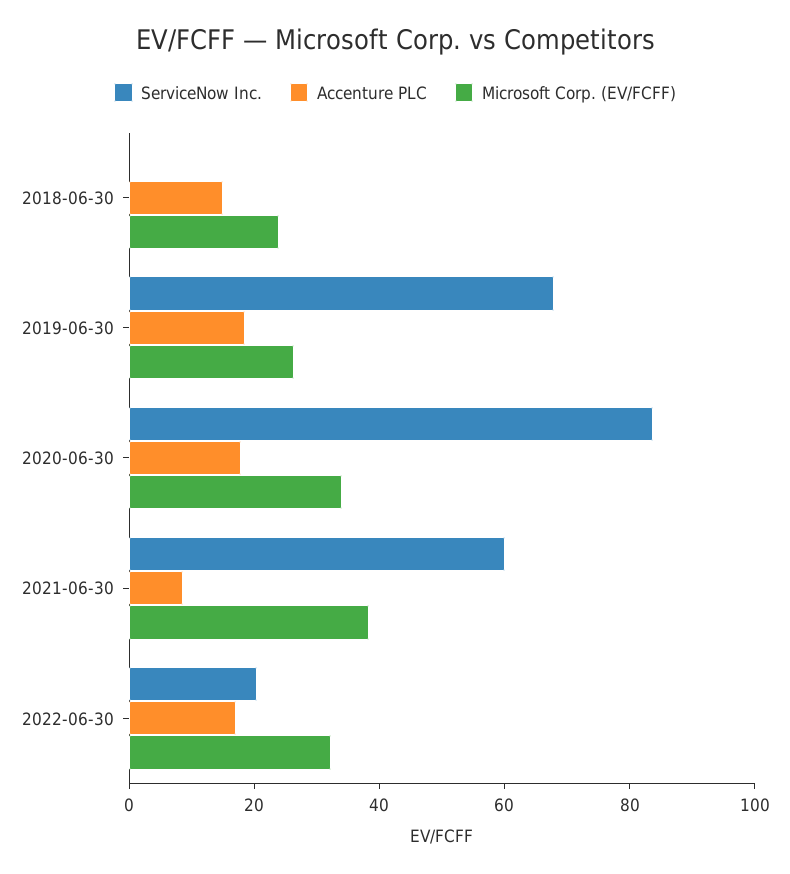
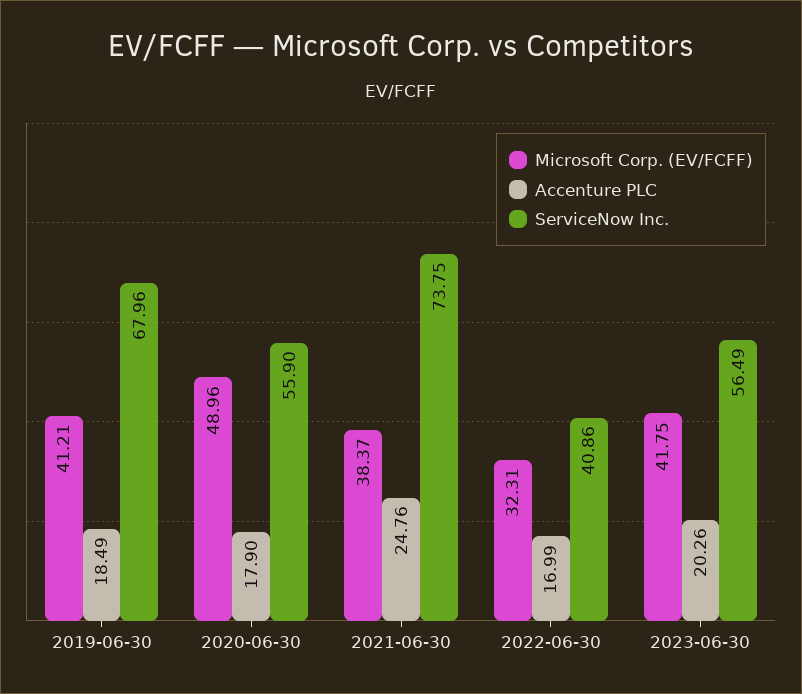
ServiceNow Inc., 2018-06-30: 0 -> none
Accenture PLC, 2018-06-30: 15 -> none
Microsoft Corp. (EV/FCFF), 2018-06-30: 25 -> none
Microsoft Corp. (EV/FCFF), 2019-06-30: 25 -> 41.21
ServiceNow Inc., 2020-06-30: 85 -> 55.9
Microsoft Corp. (EV/FCFF), 2020-06-30: 35 -> 48.96
ServiceNow Inc., 2021-06-30: 60 -> 73.75
Accenture PLC, 2021-06-30: 10 -> 24.76
ServiceNow Inc., 2022-06-30: 20 -> 40.86
Microsoft Corp. (EV/FCFF), 2023-06-30: none -> 41.75
Accenture PLC, 2023-06-30: none -> 20.26
ServiceNow Inc., 2023-06-30: none -> 56.49

